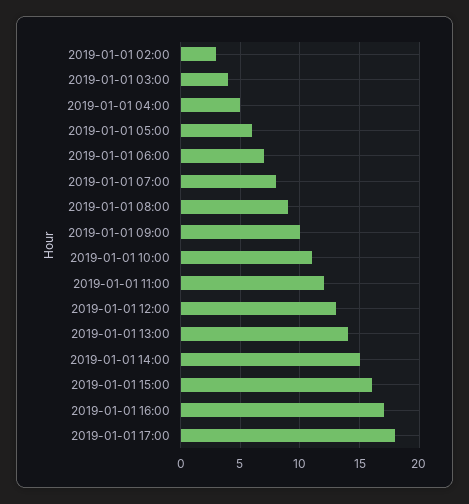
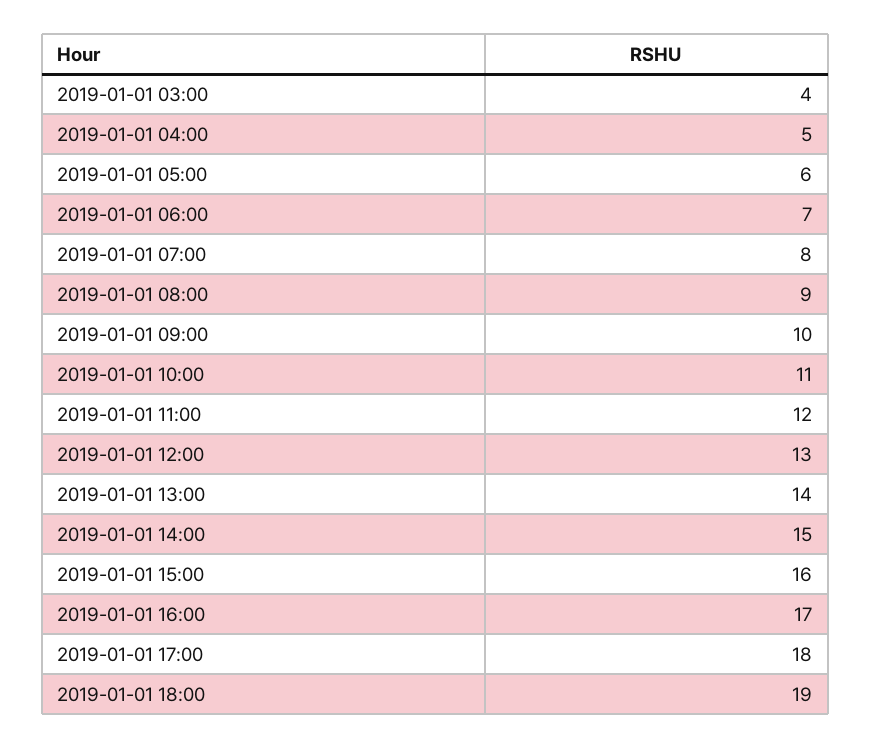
2019-01-01 02:00: 3 -> none
2019-01-01 18:00: none -> 19

